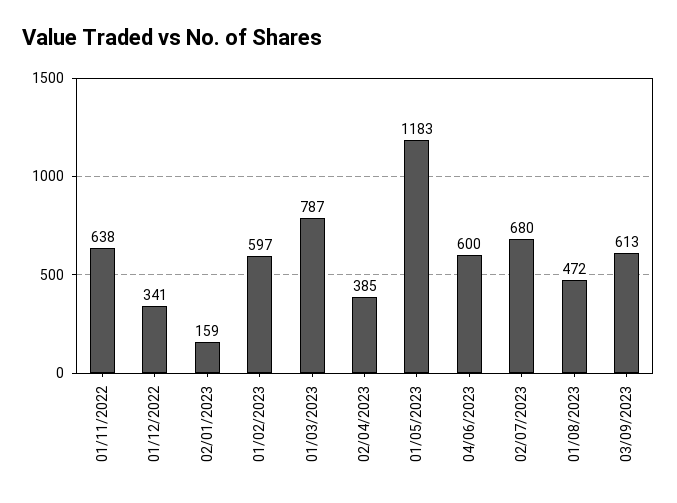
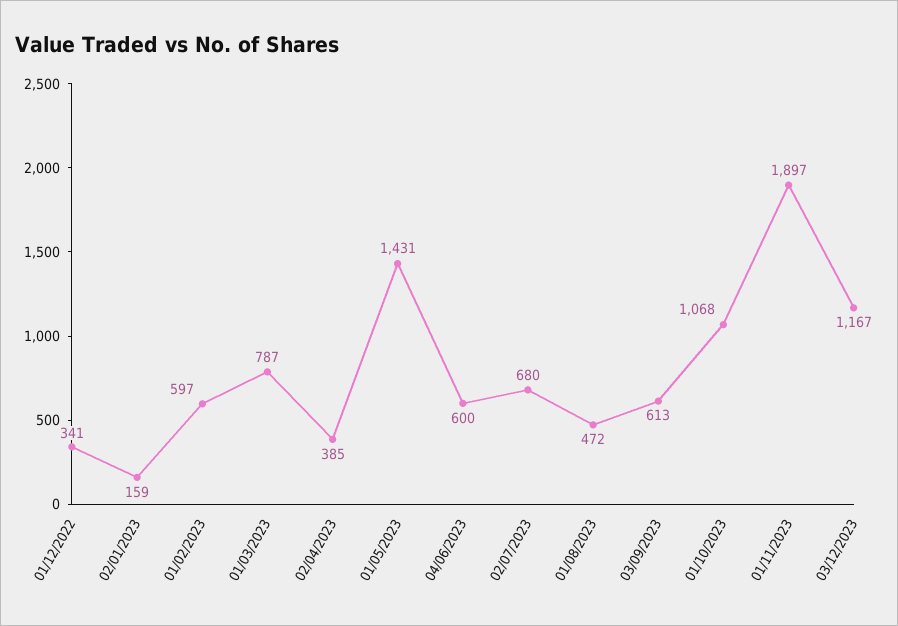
01/11/2022: 638 -> none
01/05/2023: 1183 -> 1431
01/10/2023: none -> 1068
01/11/2023: none -> 1897
03/12/2023: none -> 1167

